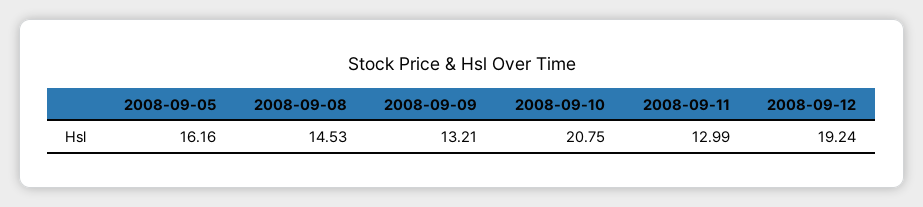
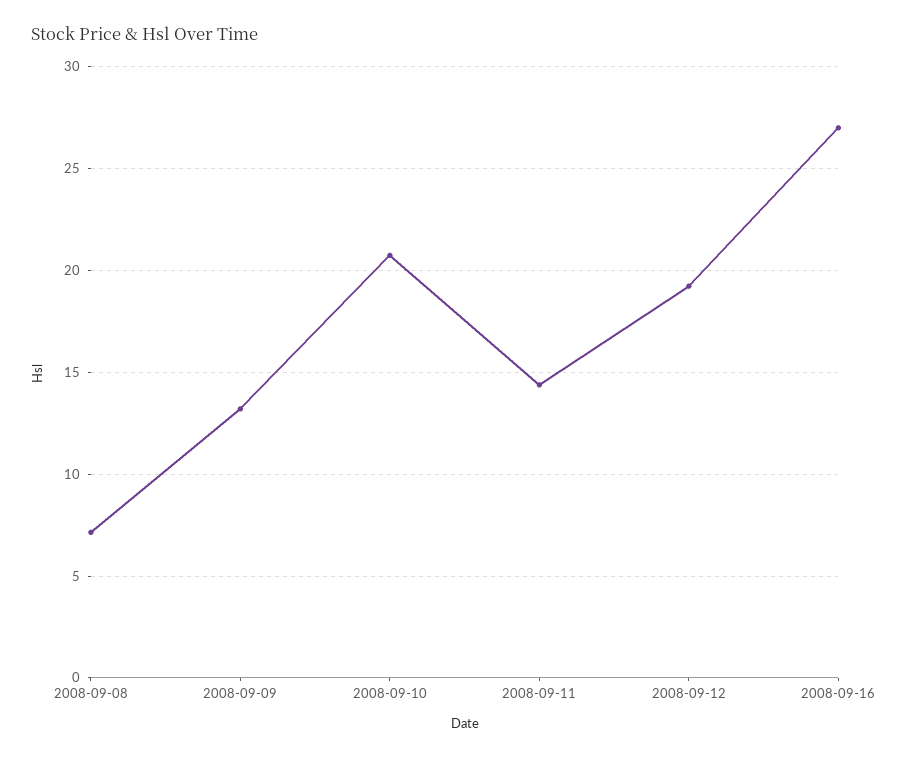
2008-09-05: 16.16 -> none
2008-09-08: 14.53 -> 7
2008-09-11: 12.99 -> 14.5
2008-09-16: none -> 27

